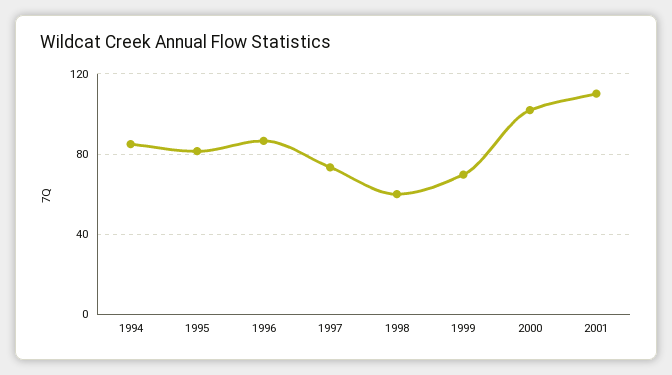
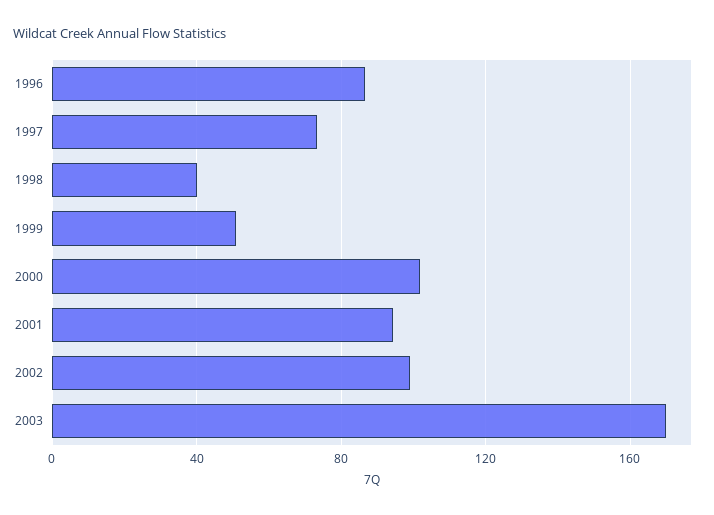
1994: 85 -> none
1995: 80 -> none
1998: 60 -> 40
1999: 70 -> 50
2001: 110 -> 95
2002: none -> 100
2003: none -> 170

